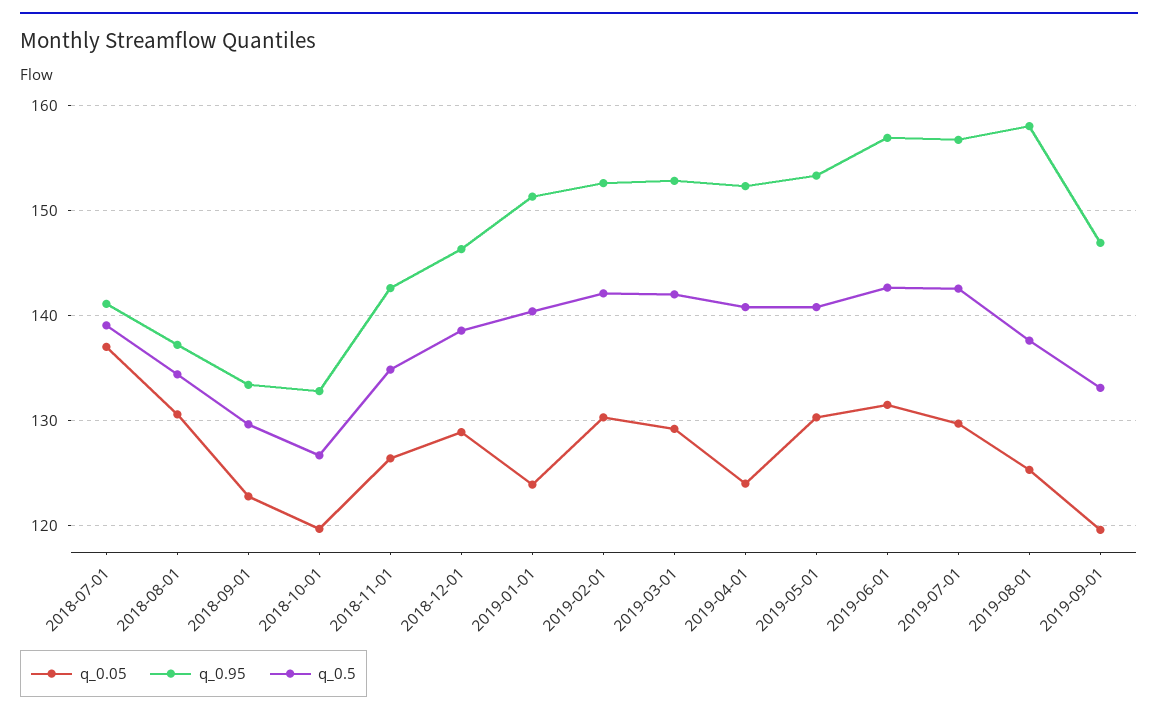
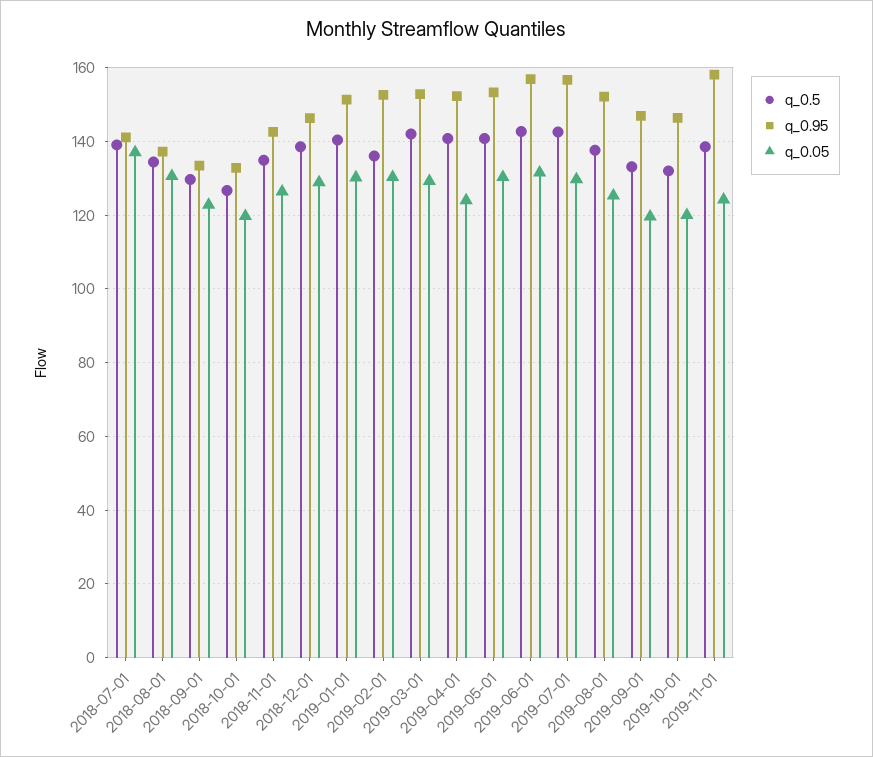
q_0.05, 2019-01-01: 124 -> 130
q_0.5, 2019-02-01: 142 -> 136
q_0.95, 2019-08-01: 158 -> 152
q_0.5, 2019-10-01: none -> 132
q_0.95, 2019-10-01: none -> 146
q_0.05, 2019-10-01: none -> 120
q_0.5, 2019-11-01: none -> 138
q_0.95, 2019-11-01: none -> 158
q_0.05, 2019-11-01: none -> 124

